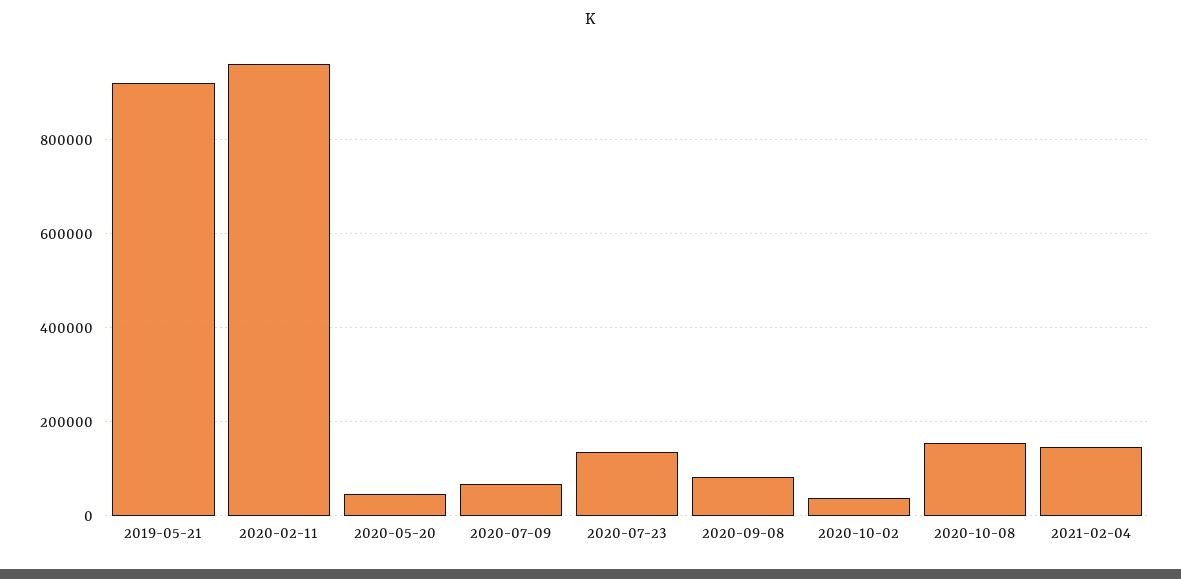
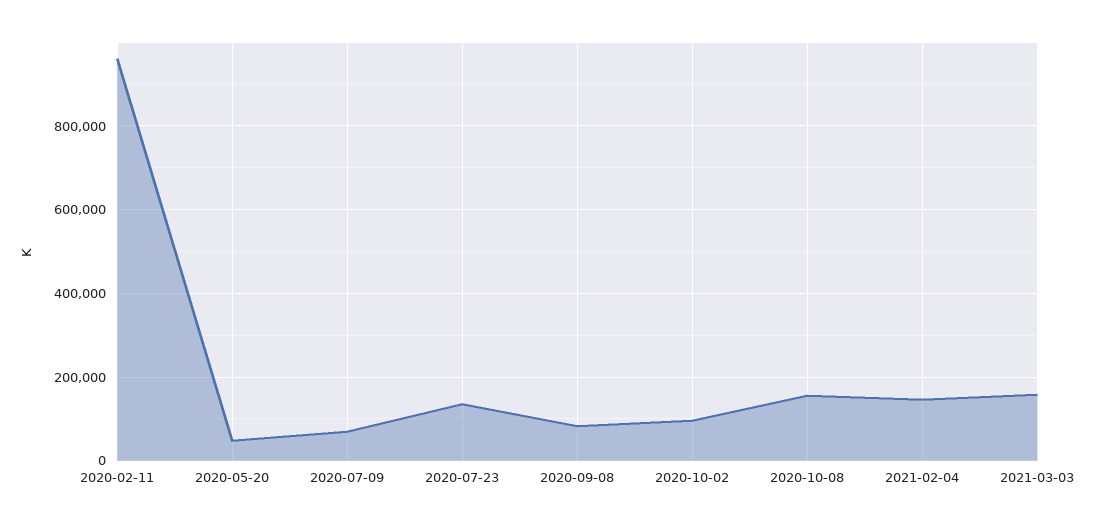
2019-05-21: 920000 -> none
2020-10-02: 40000 -> 100000
2021-03-03: none -> 160000

